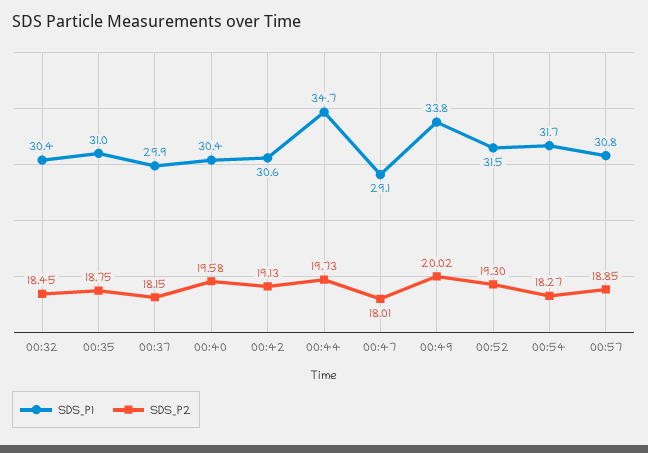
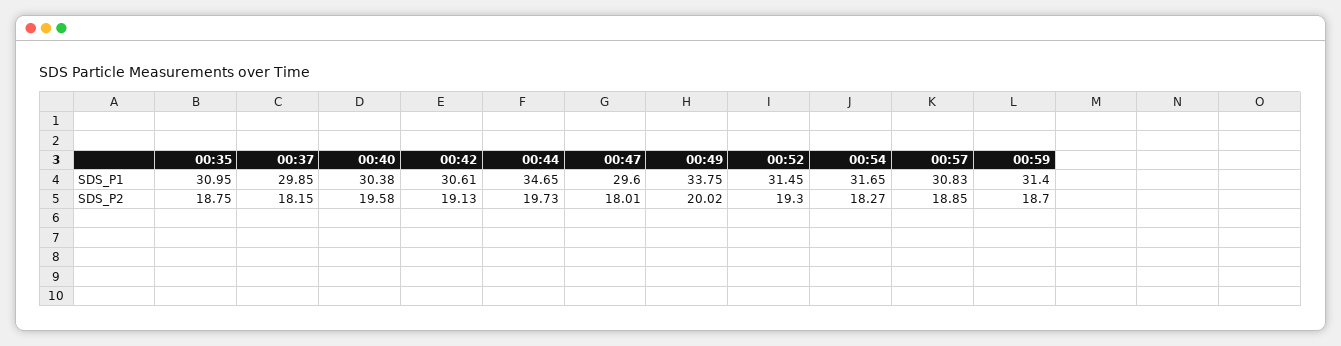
SDS_P1, 00:32: 30.4 -> none
SDS_P2, 00:32: 18.45 -> none
SDS_P1, 00:47: 29.1 -> 29.6
SDS_P1, 00:59: none -> 31.4
SDS_P2, 00:59: none -> 18.7

